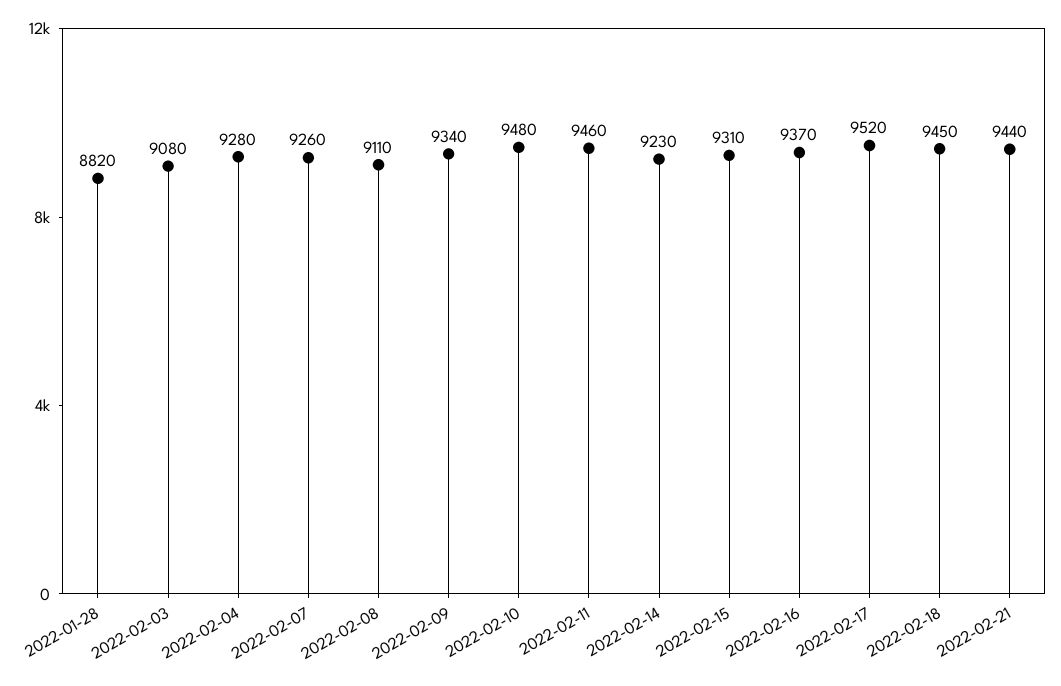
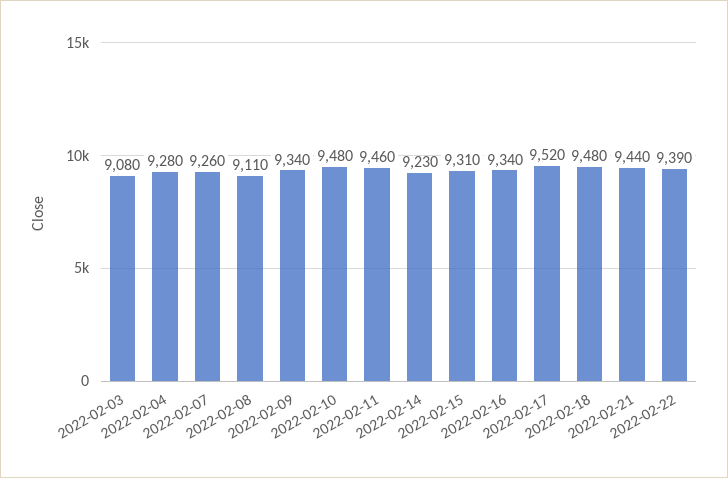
2022-01-28: 8820 -> none
2022-02-16: 9370 -> 9340
2022-02-18: 9450 -> 9480
2022-02-22: none -> 9390

